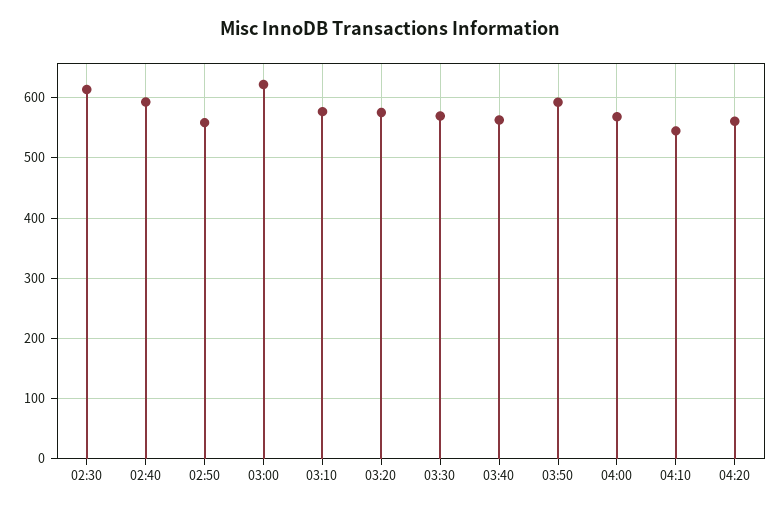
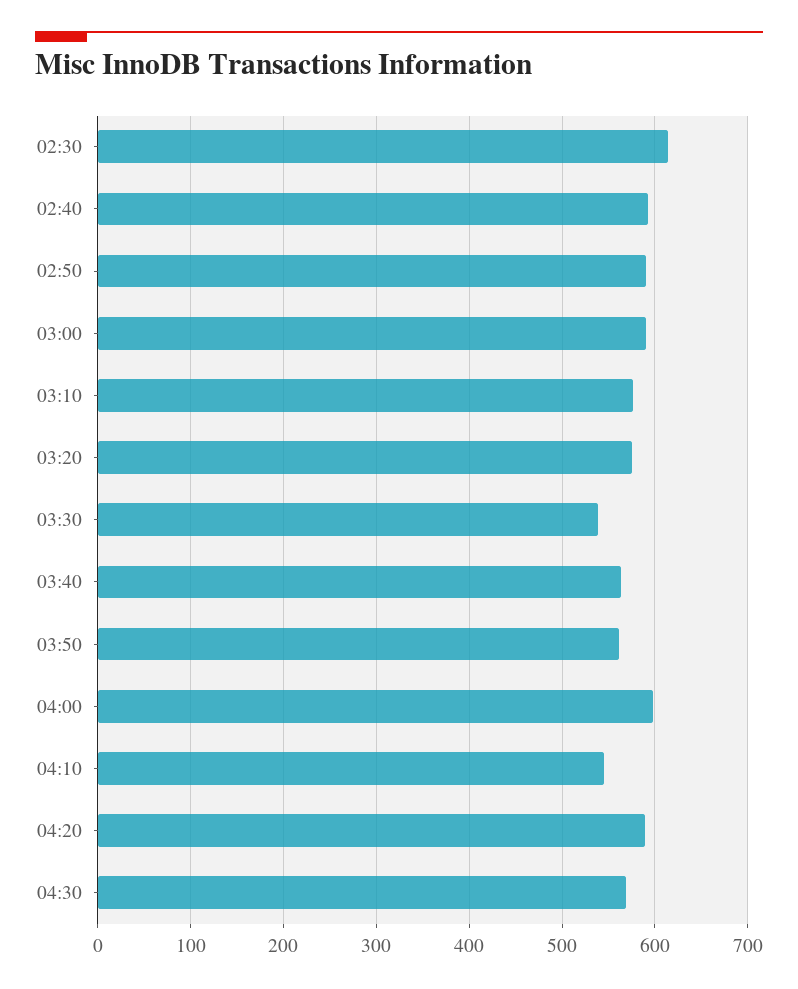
02:50: 560 -> 590
03:00: 620 -> 590
03:30: 570 -> 540
03:50: 590 -> 560
04:00: 570 -> 600
04:20: 560 -> 590
04:30: none -> 570

